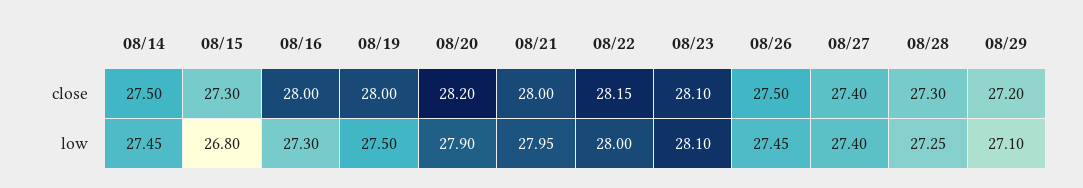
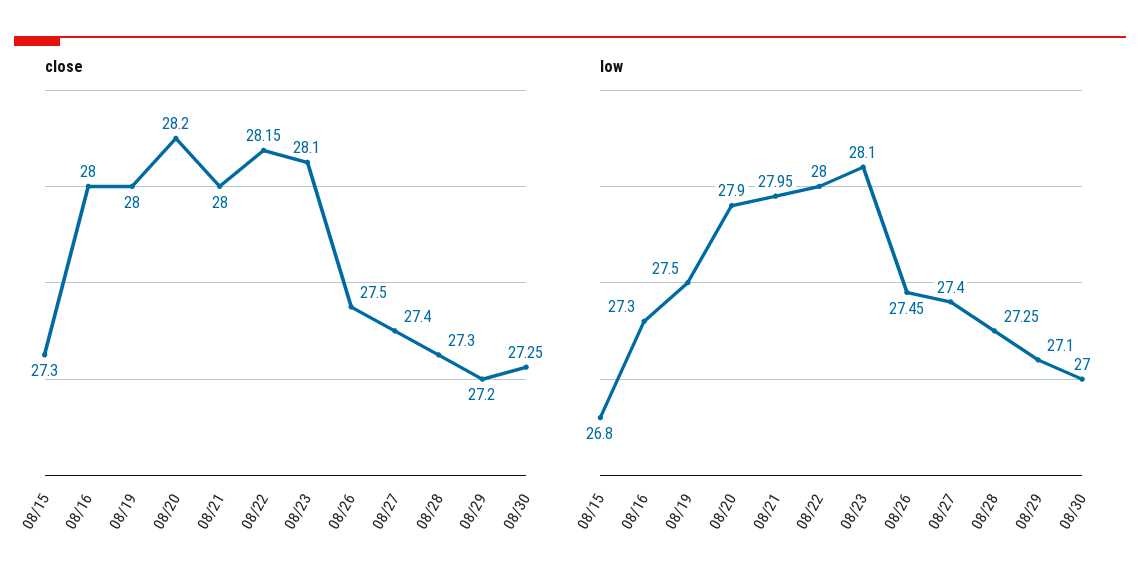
close, 08/14: 27.5 -> none
low, 08/14: 27.45 -> none
close, 08/30: none -> 27.25
low, 08/30: none -> 27

